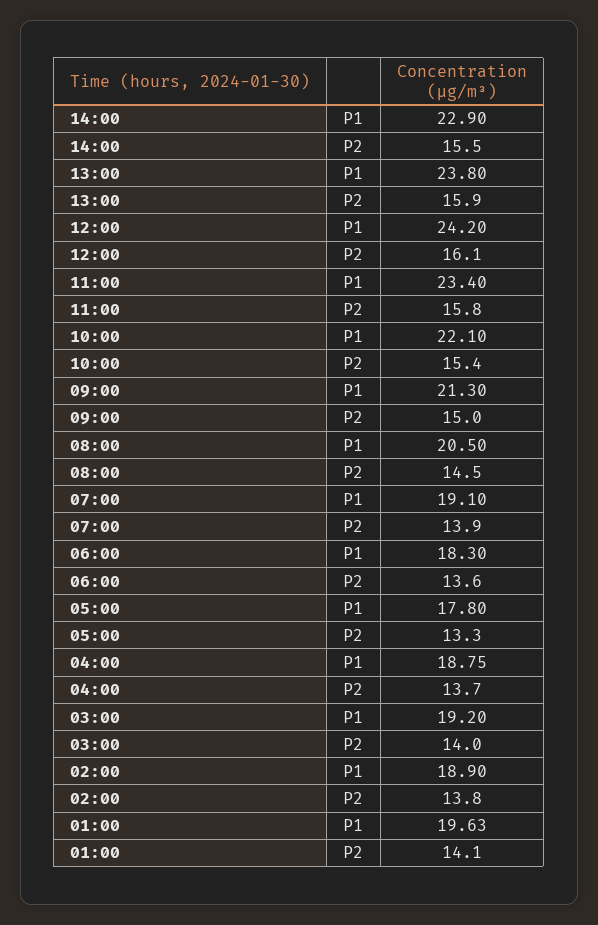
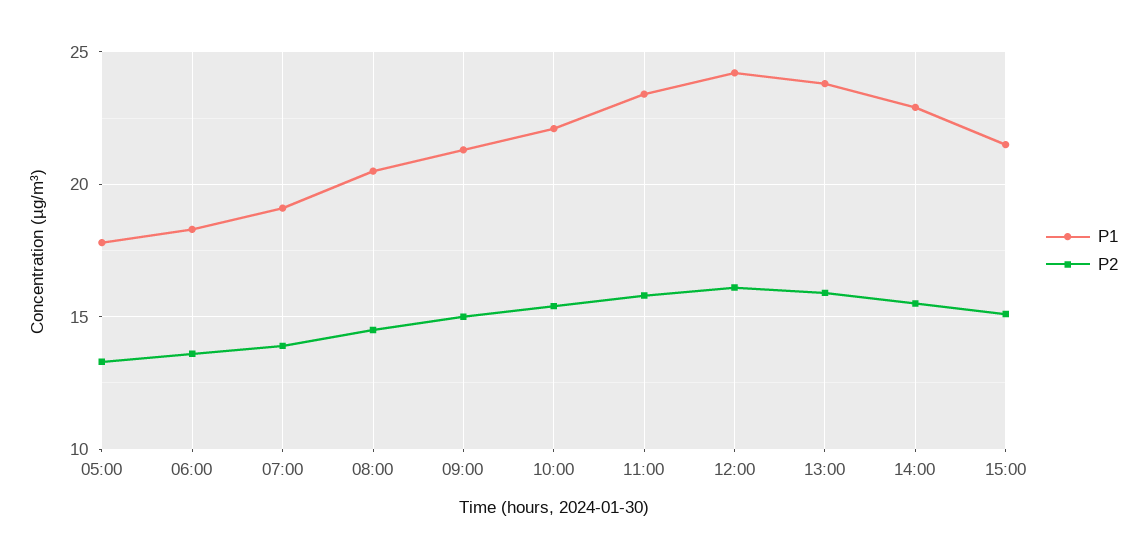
P1, 04:00: 18.75 -> none
P2, 04:00: 13.7 -> none
P1, 03:00: 19.2 -> none
P2, 03:00: 14 -> none
P1, 02:00: 18.9 -> none
P2, 02:00: 13.8 -> none
P1, 01:00: 19.63 -> none
P2, 01:00: 14.1 -> none
P1, 15:00: none -> 21.5
P2, 15:00: none -> 15

